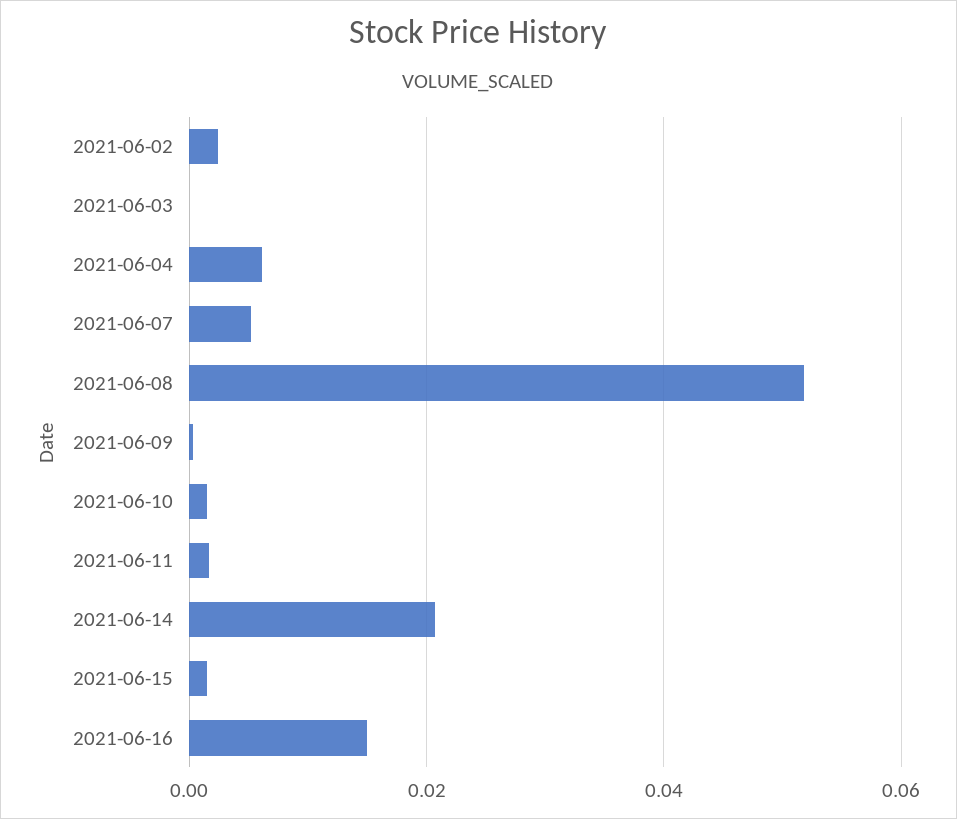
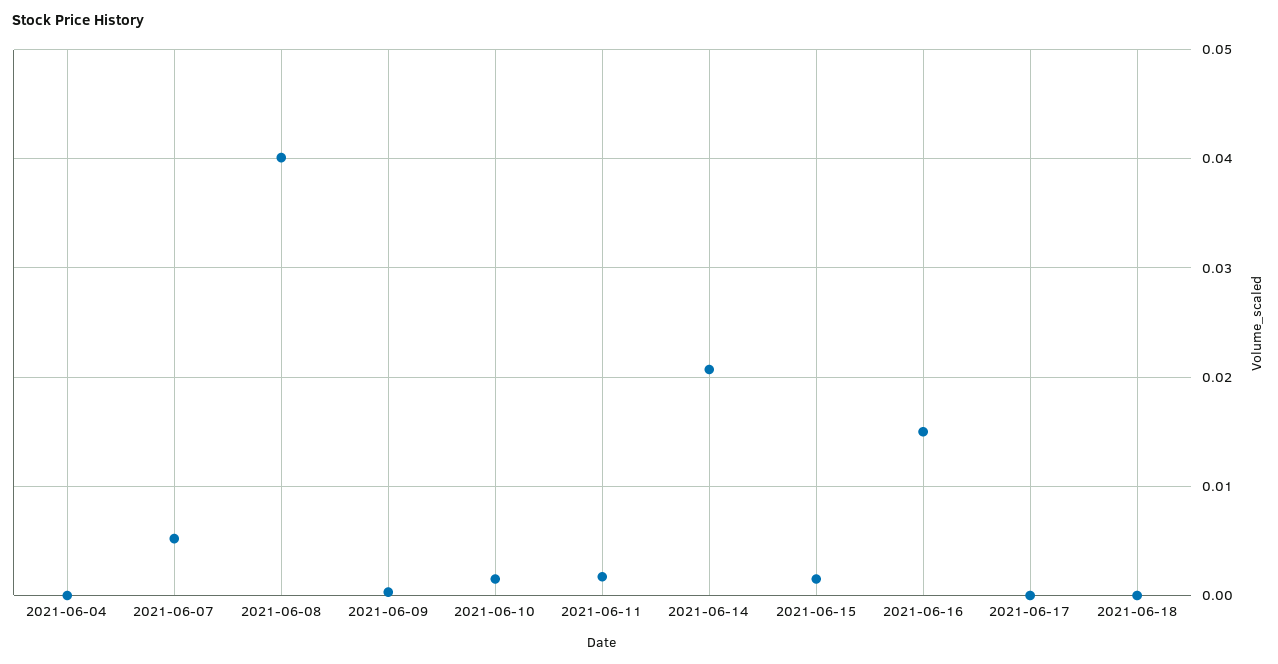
2021-06-02: 0.002 -> none
2021-06-03: 0 -> none
2021-06-04: 0.006 -> 0
2021-06-08: 0.052 -> 0.04
2021-06-17: none -> 0
2021-06-18: none -> 0

